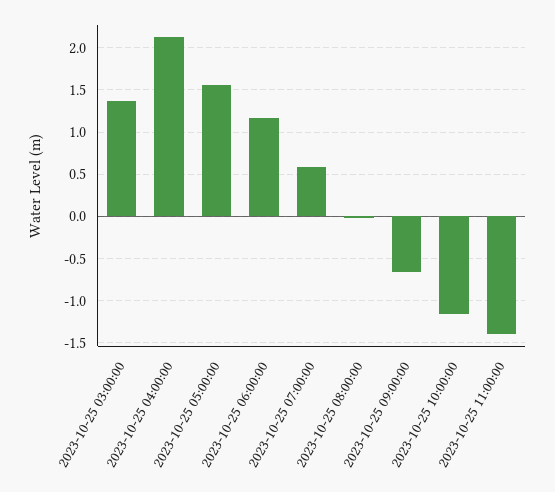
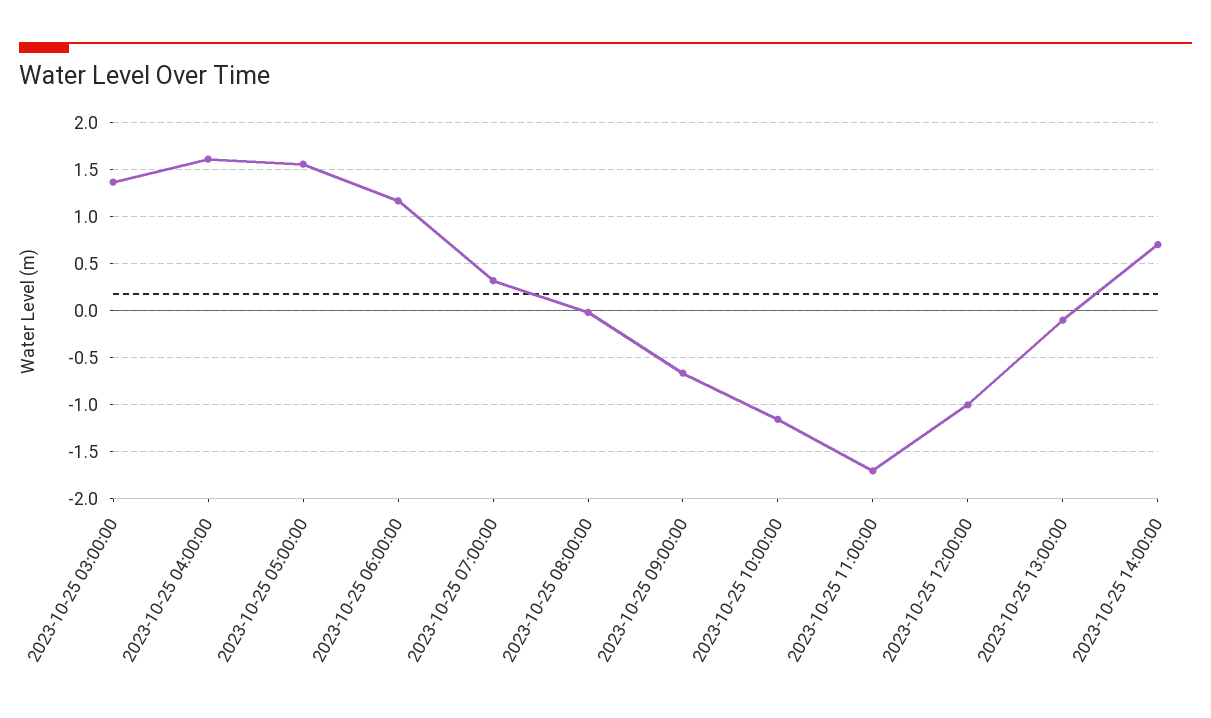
2023-10-25 04:00:00: 2.1 -> 1.6
2023-10-25 07:00:00: 0.6 -> 0.3
2023-10-25 11:00:00: -1.4 -> -1.7
2023-10-25 12:00:00: none -> -1
2023-10-25 13:00:00: none -> -0.1
2023-10-25 14:00:00: none -> 0.7

